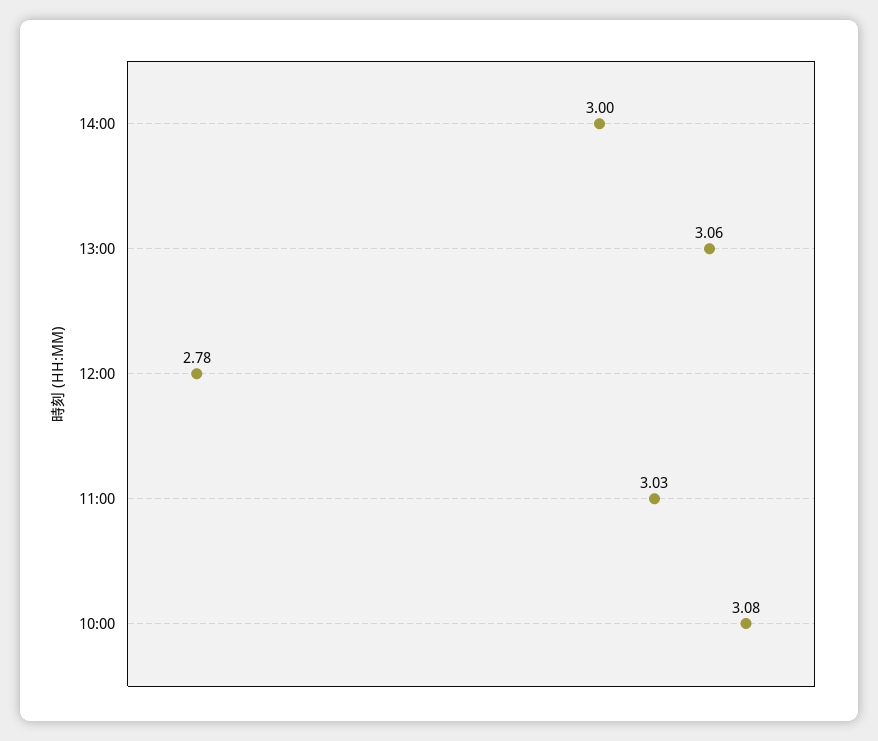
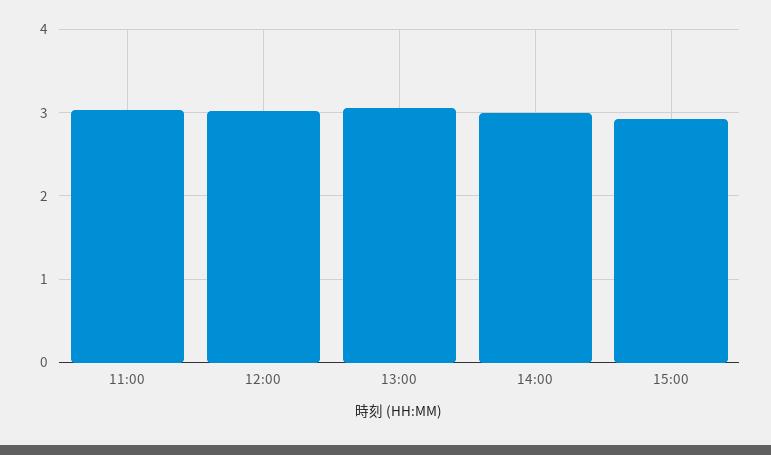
12:00: 2.78 -> 3
10:00: 3.08 -> none
15:00: none -> 2.9

